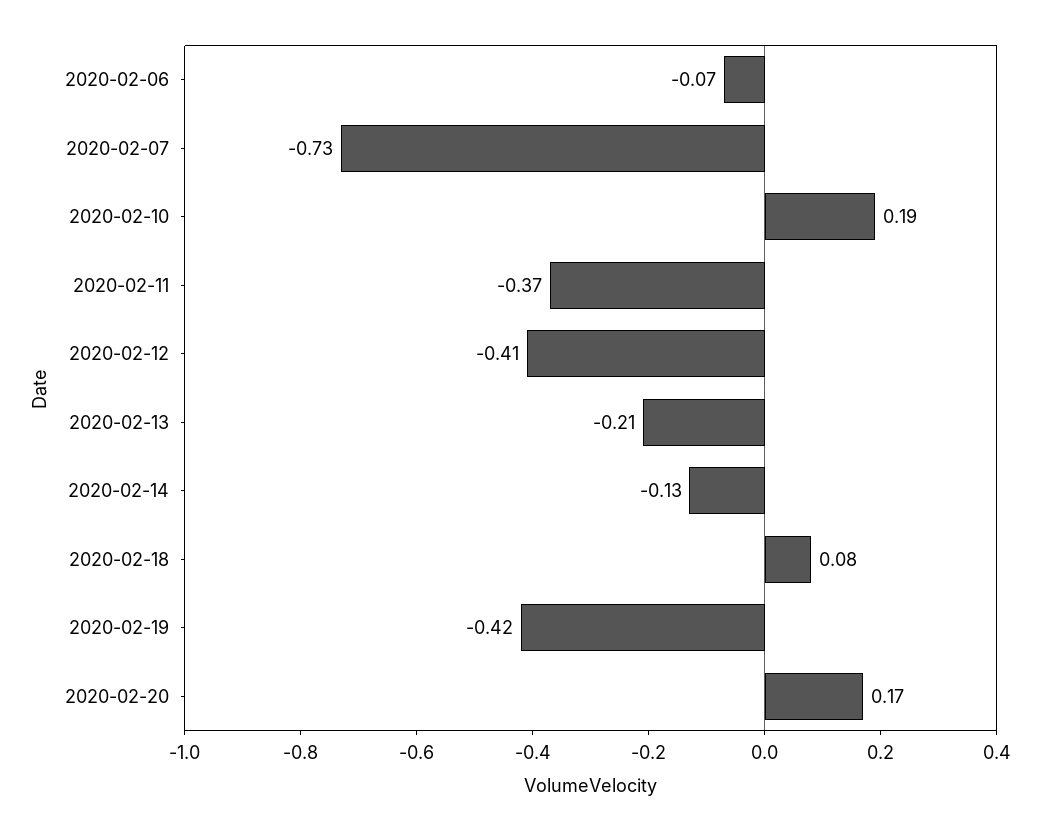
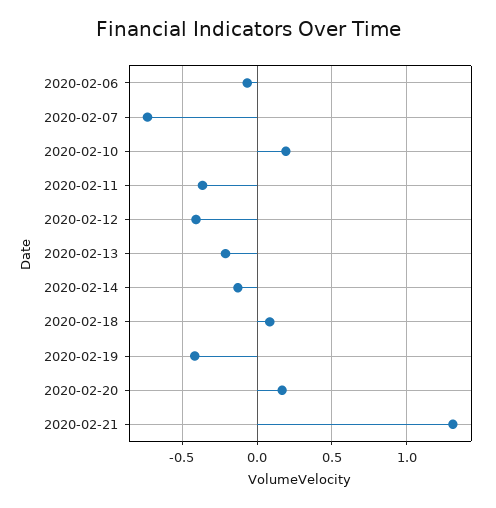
2020-02-21: none -> 1.3

